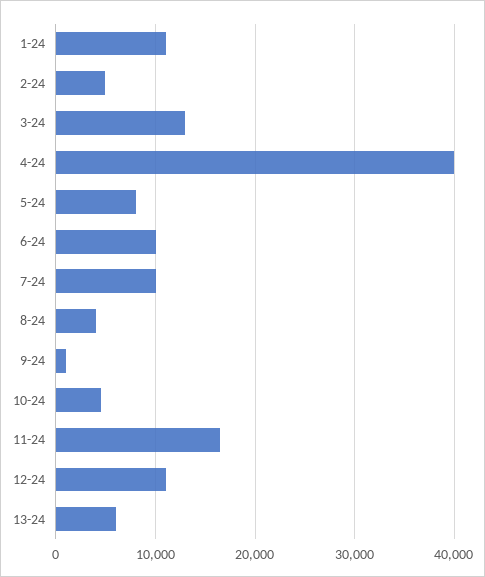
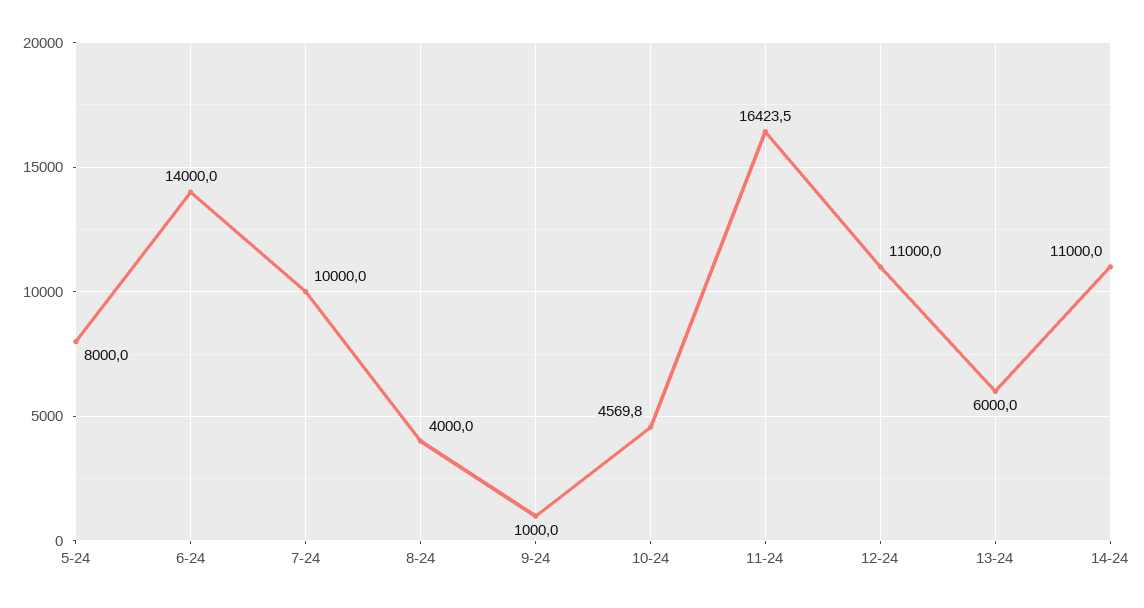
1-24: 11000 -> none
2-24: 5000 -> none
3-24: 13000 -> none
4-24: 40000 -> none
6-24: 10000 -> 14000
14-24: none -> 11000

